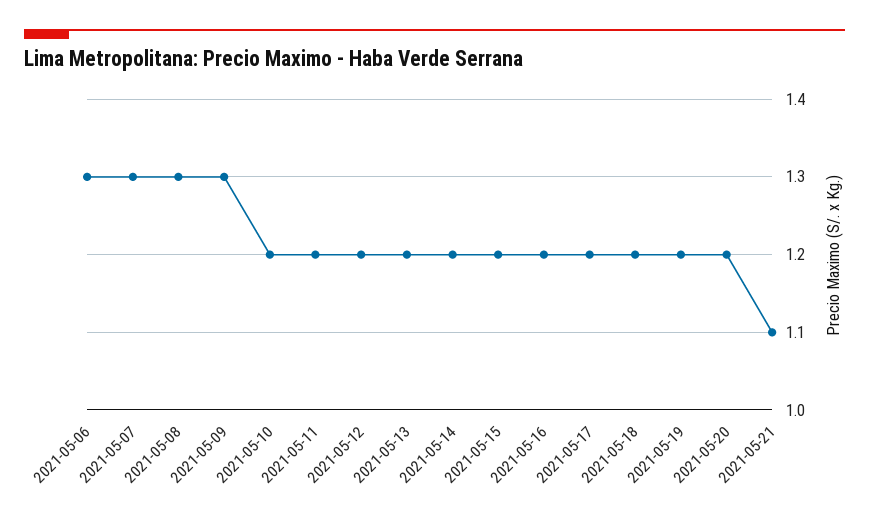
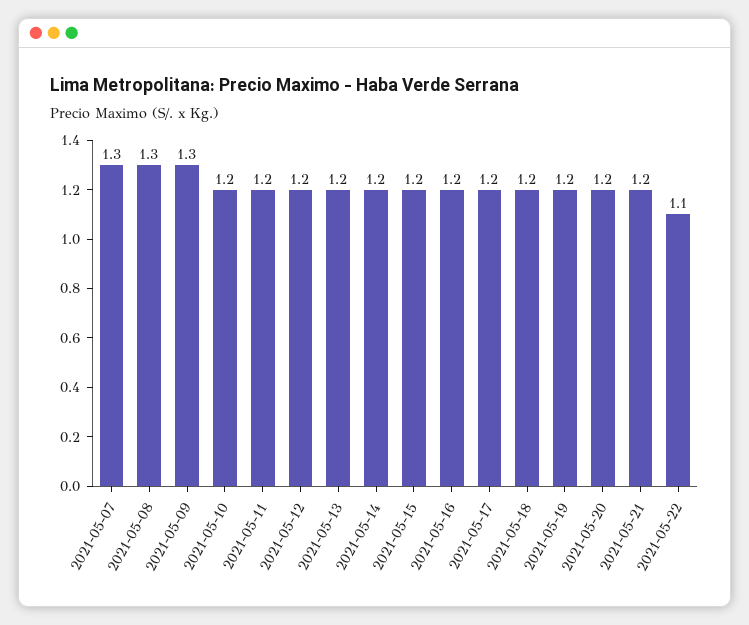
2021-05-06: 1.3 -> none
2021-05-21: 1.1 -> 1.2
2021-05-22: none -> 1.1

